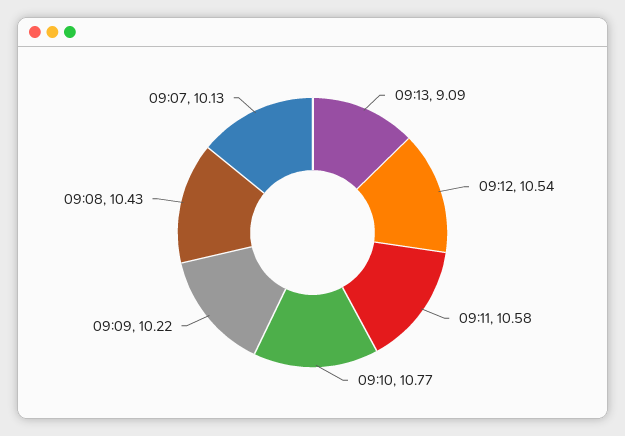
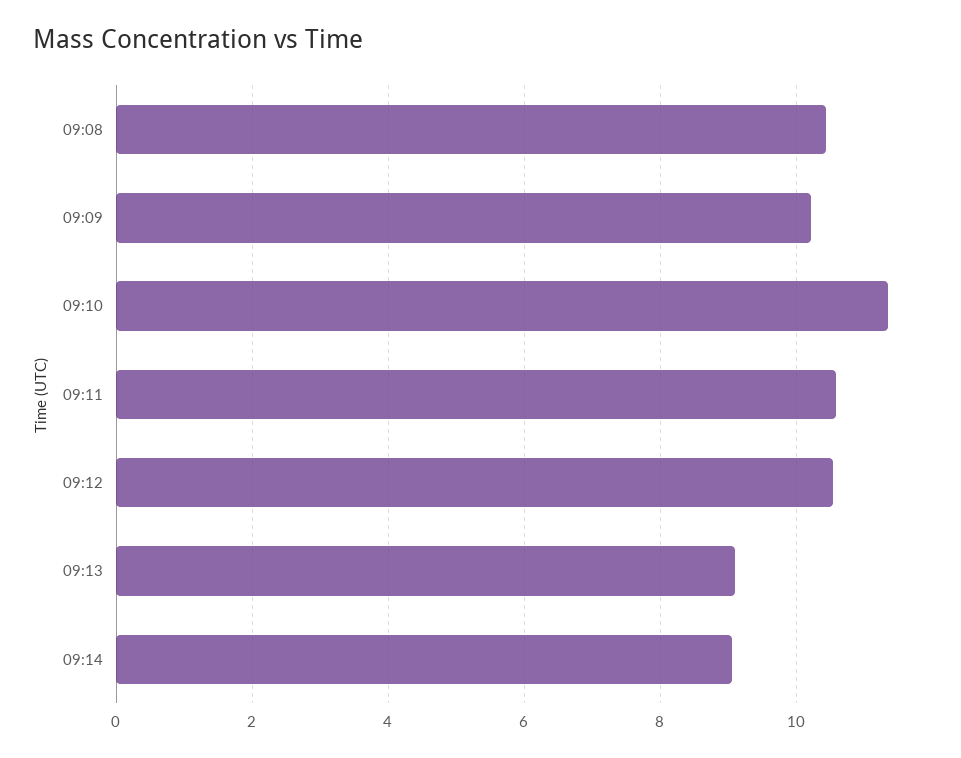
09:10: 10.77 -> 11.4
09:07: 10.13 -> none
09:14: none -> 9

